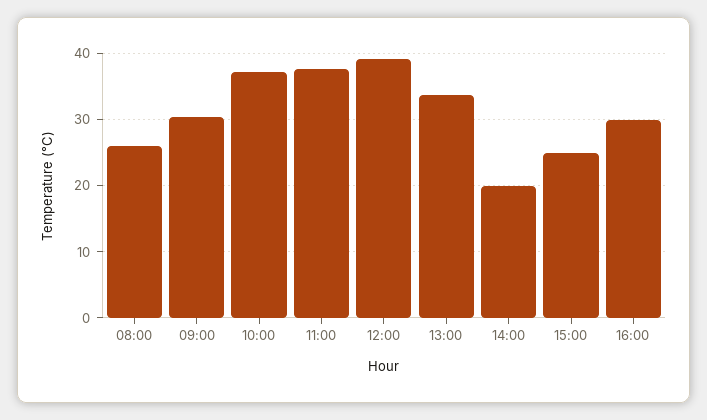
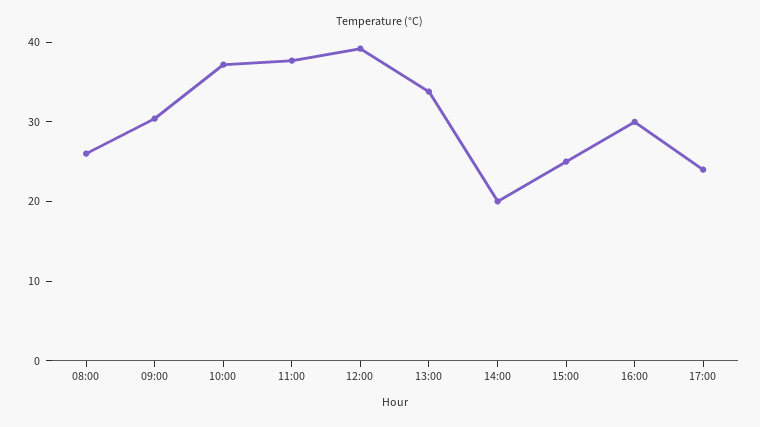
17:00: none -> 24

